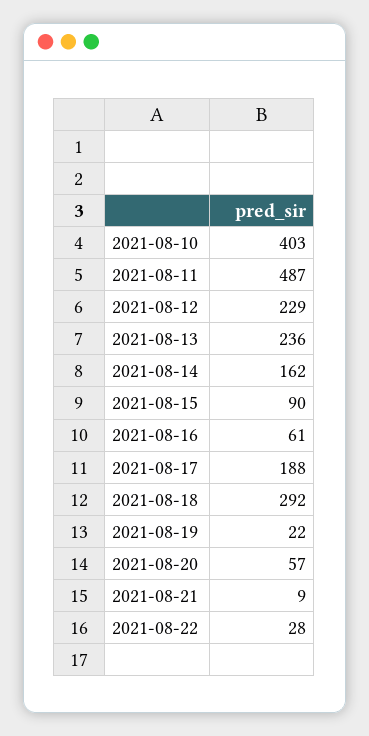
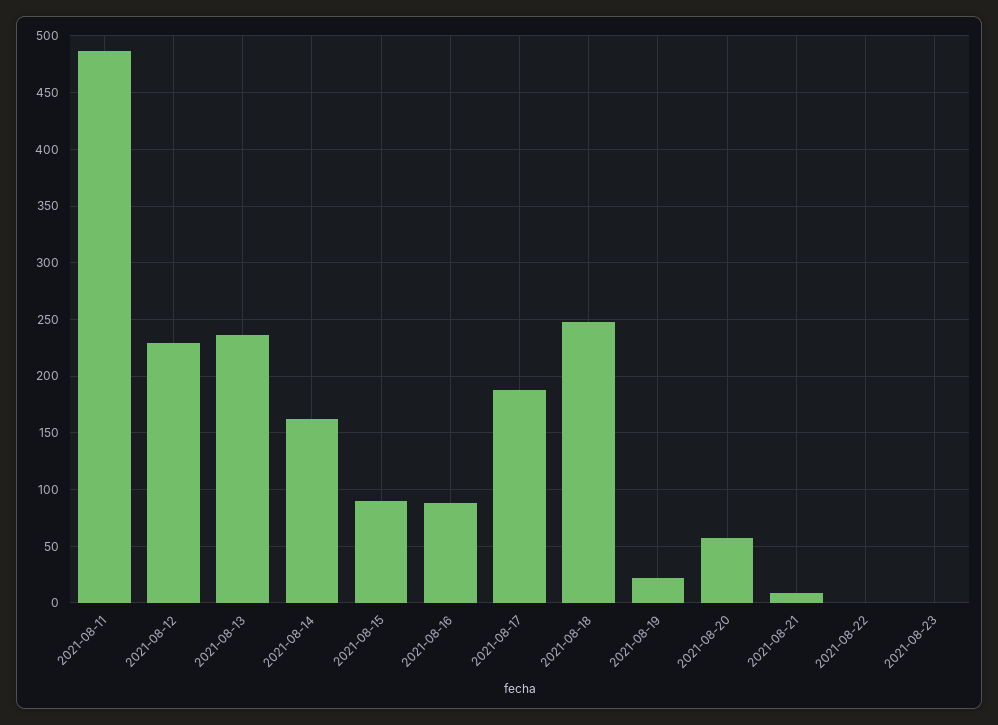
2021-08-10: 403 -> none
2021-08-16: 61 -> 90
2021-08-18: 292 -> 250
2021-08-22: 28 -> 0
2021-08-23: none -> 0

